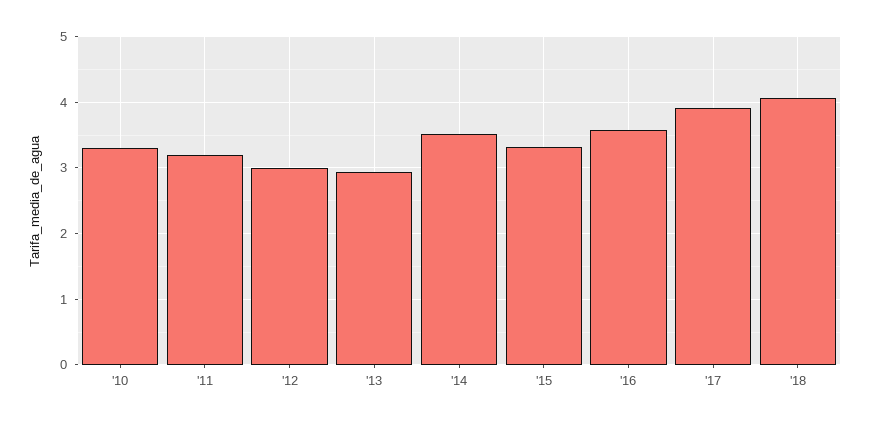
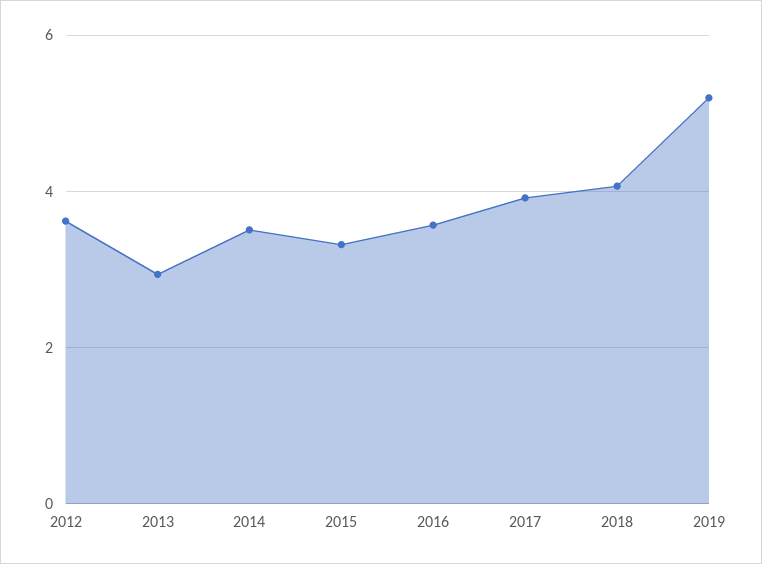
'10: 3.3 -> none
'11: 3.2 -> none
'12: 3 -> 3.6
2019: none -> 5.2

